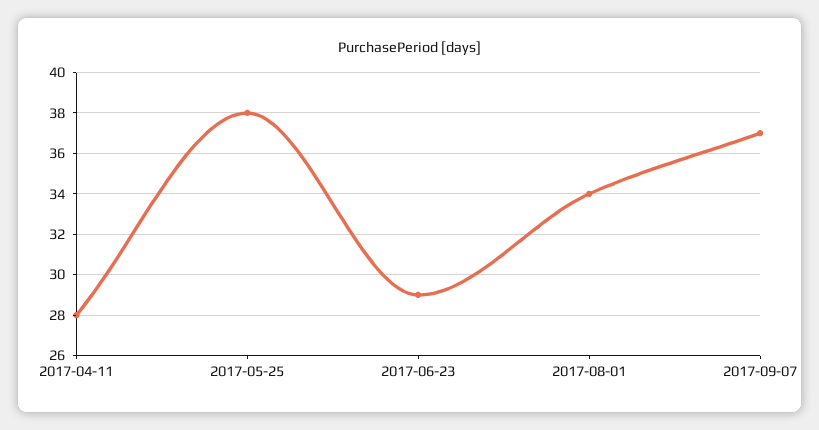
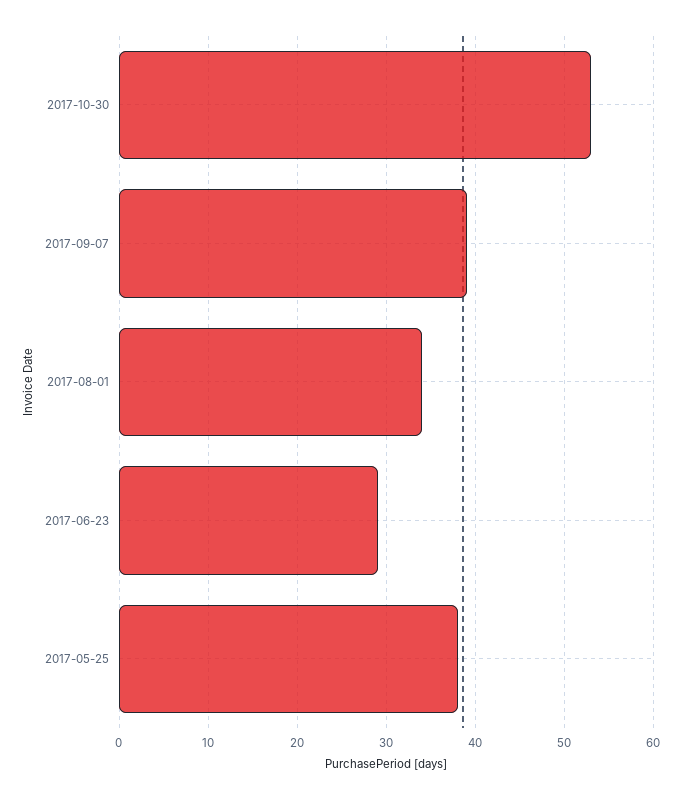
2017-04-11: 28 -> none
2017-09-07: 37 -> 39
2017-10-30: none -> 53

